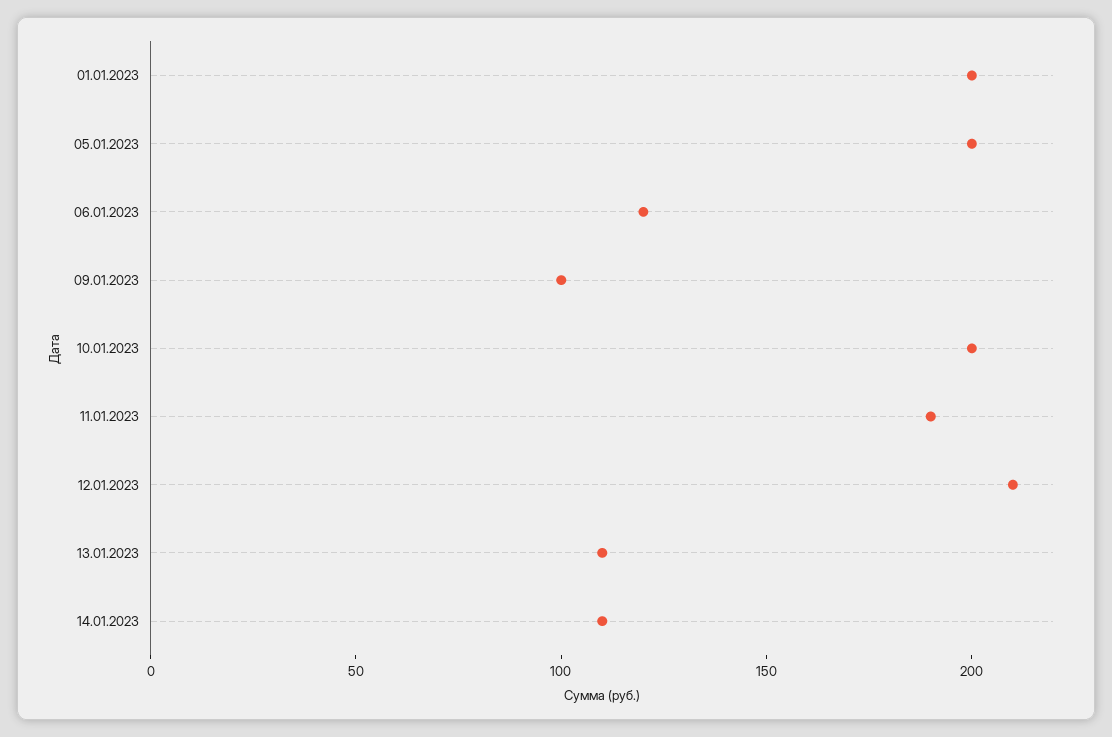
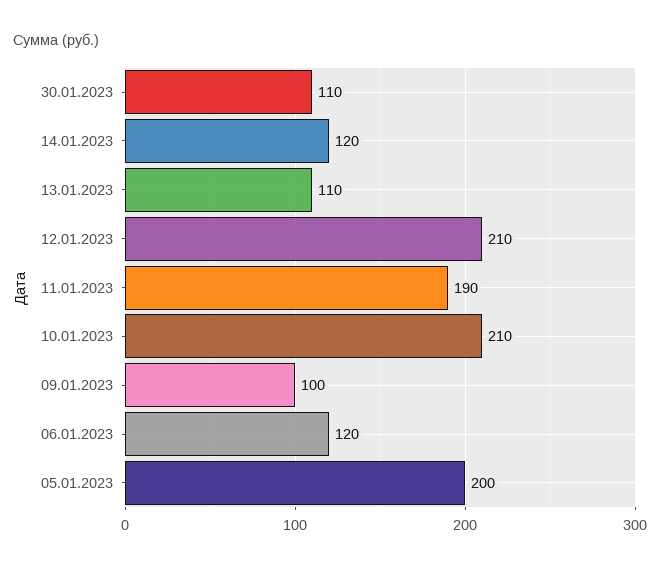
01.01.2023: 200 -> none
10.01.2023: 200 -> 210
14.01.2023: 110 -> 120
30.01.2023: none -> 110

